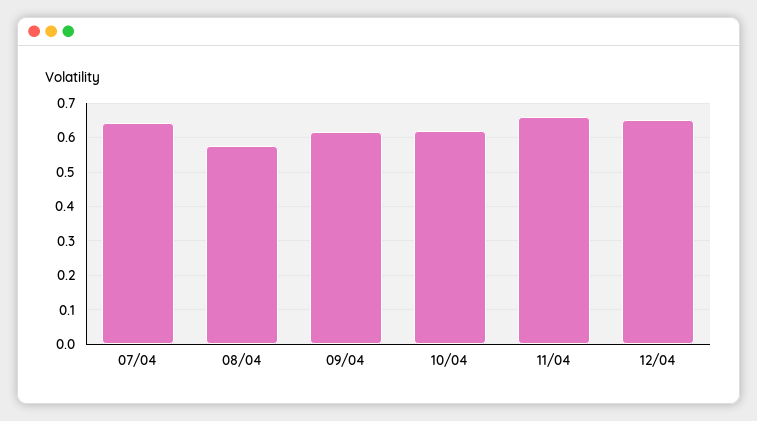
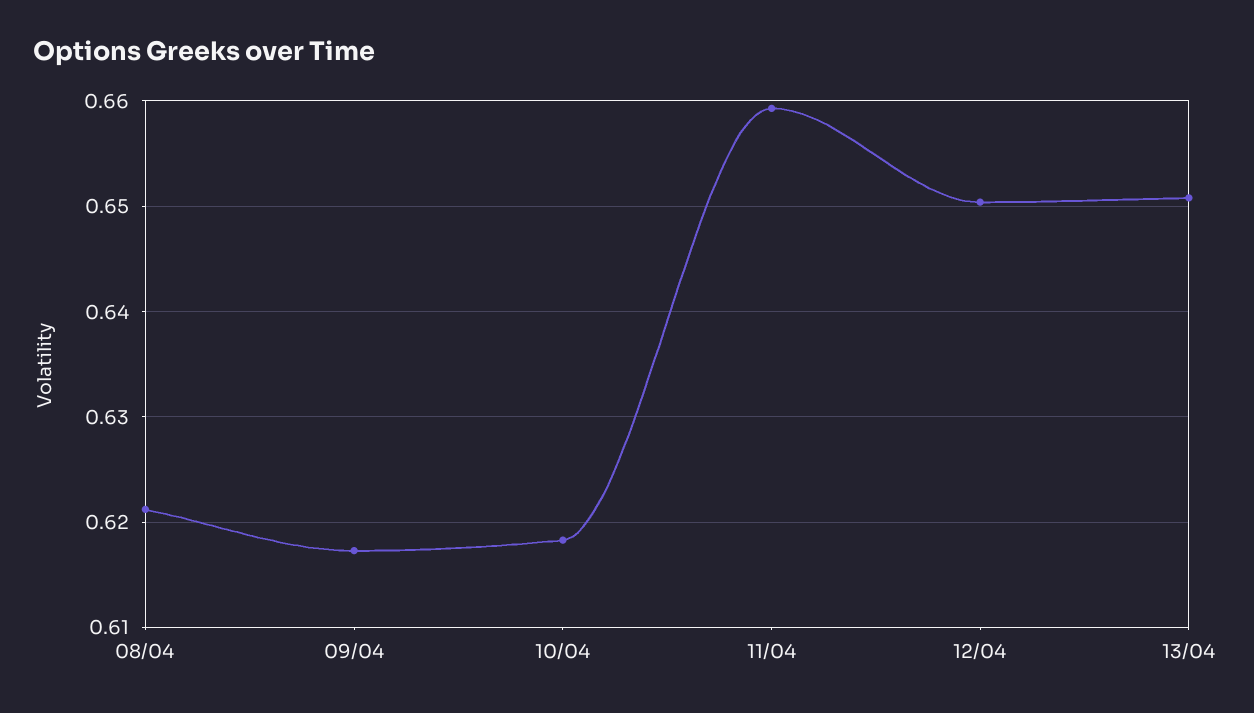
07/04: 0.64 -> none
08/04: 0.58 -> 0.621
13/04: none -> 0.651

